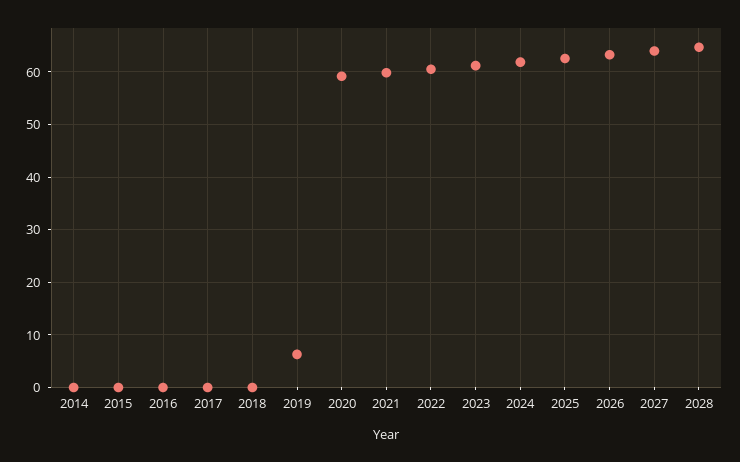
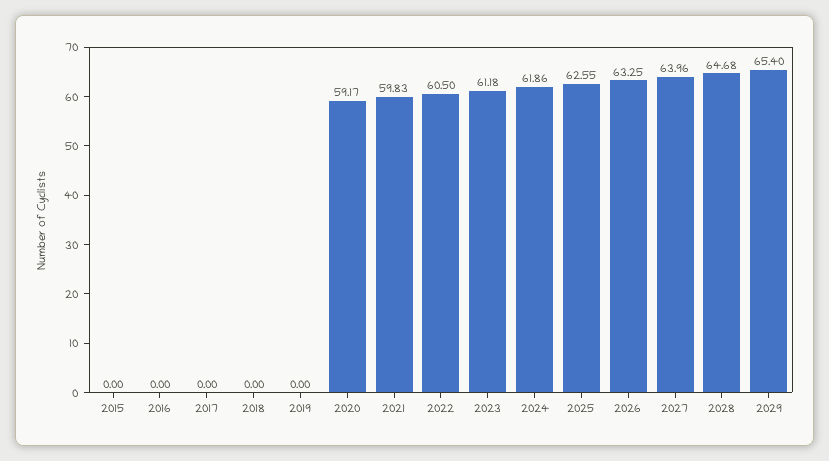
2014: 0 -> none
2019: 6 -> 0
2029: none -> 65.4

